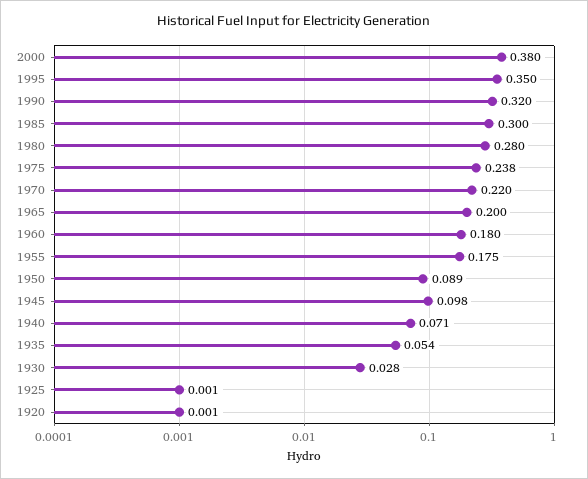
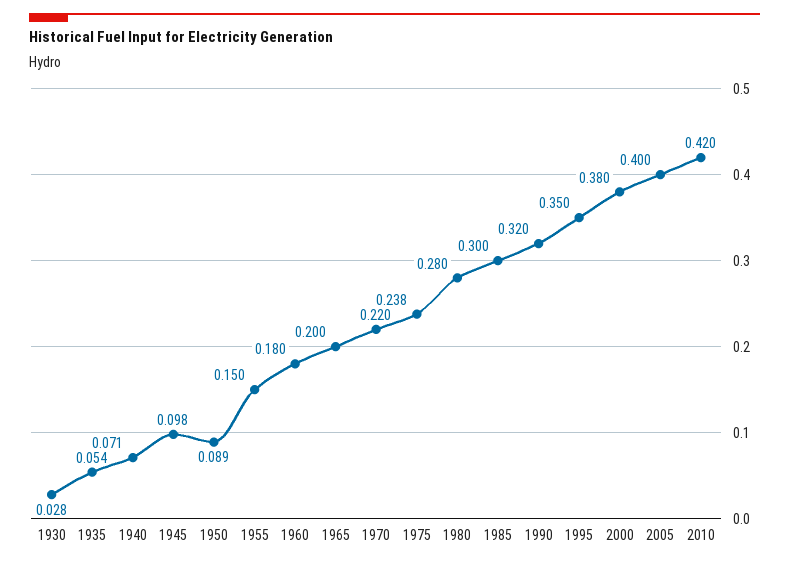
1955: 0.175 -> 0.15
1925: 0.001 -> none
1920: 0.001 -> none
2005: none -> 0.4
2010: none -> 0.42

